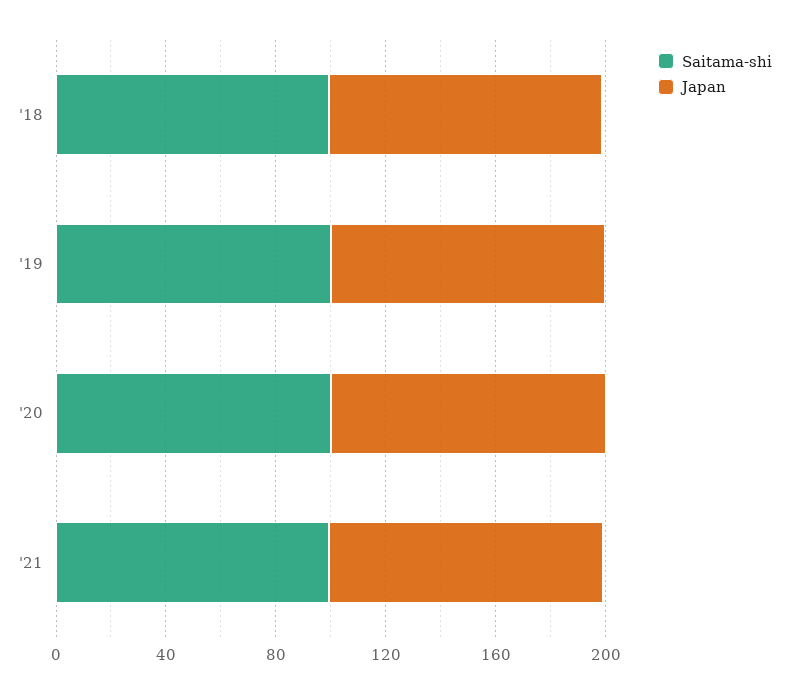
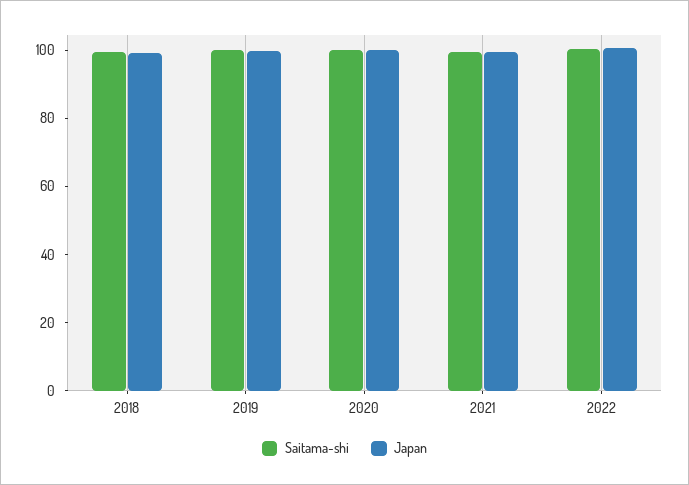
Saitama-shi, 2022: none -> 100
Japan, 2022: none -> 100

